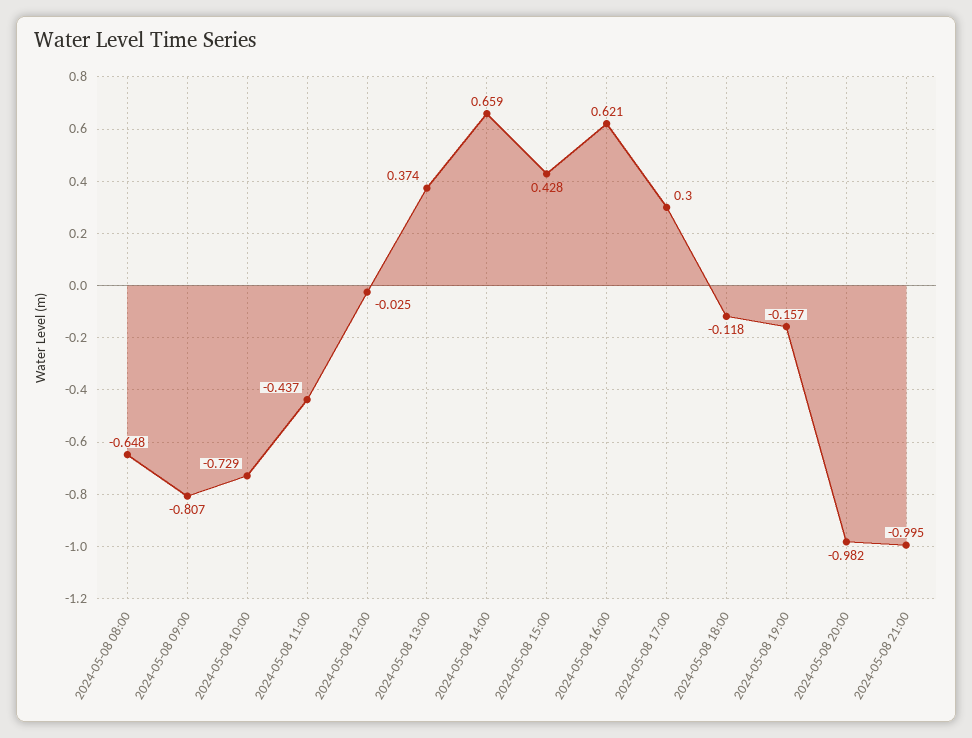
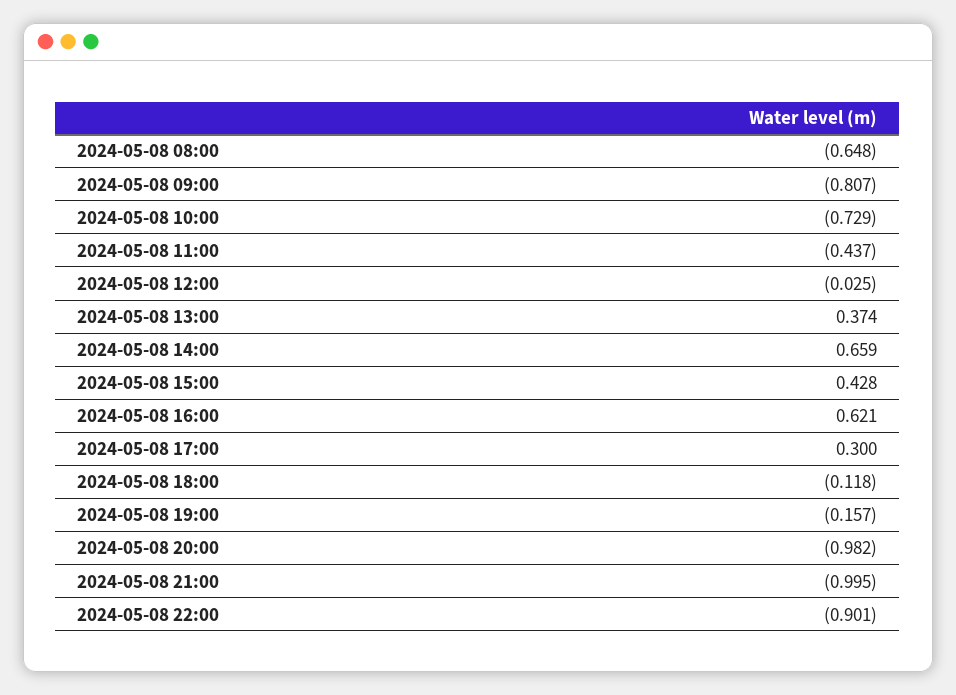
2024-05-08 22:00: none -> -0.901

